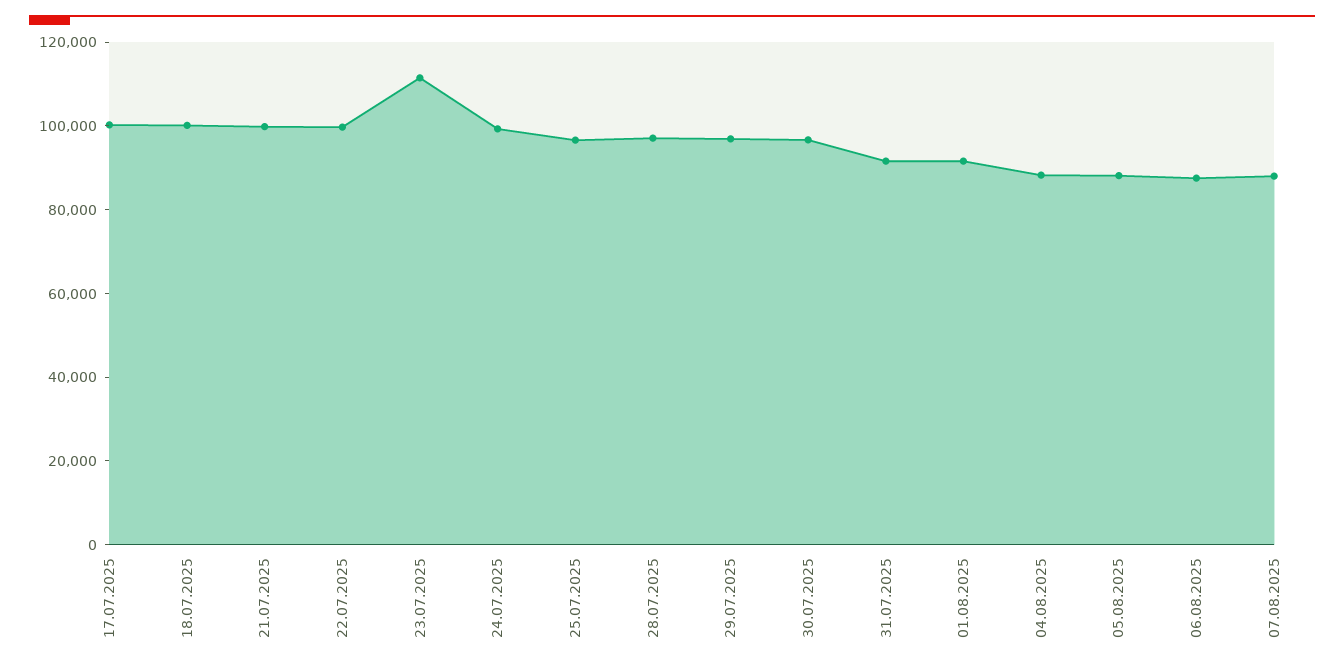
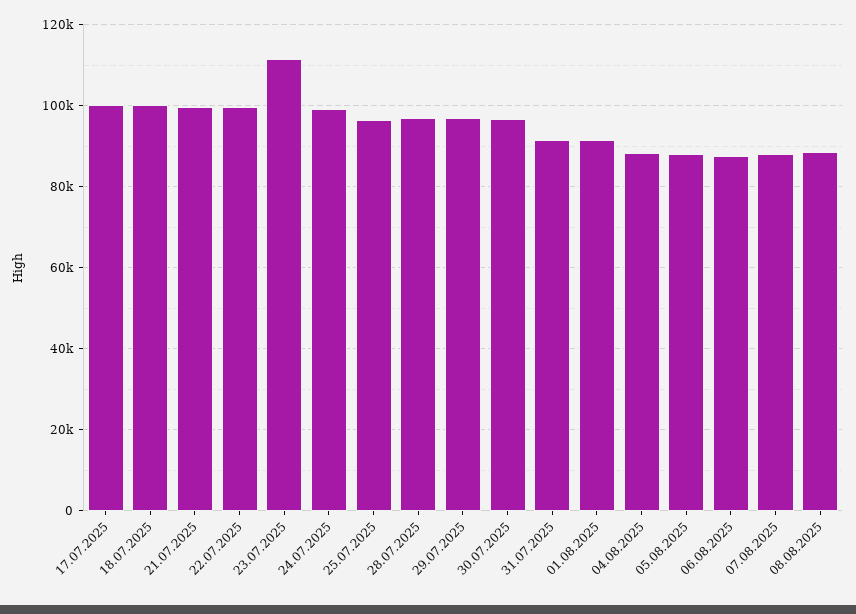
08.08.2025: none -> 88000

